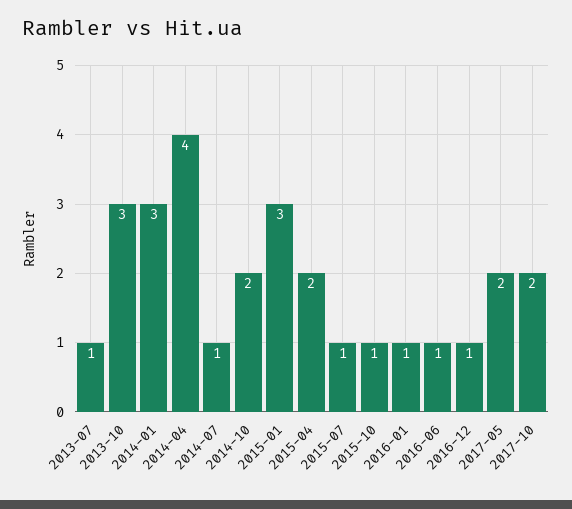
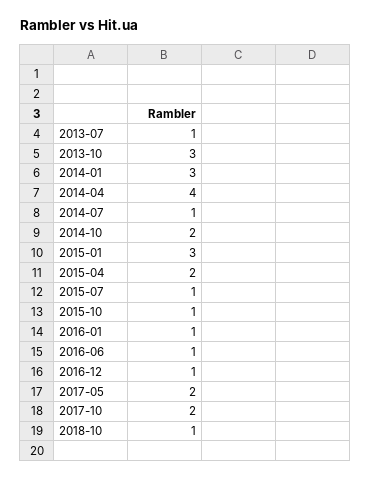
2018-10: none -> 1

